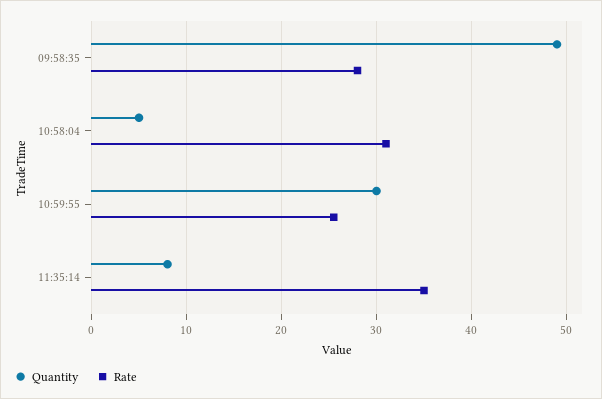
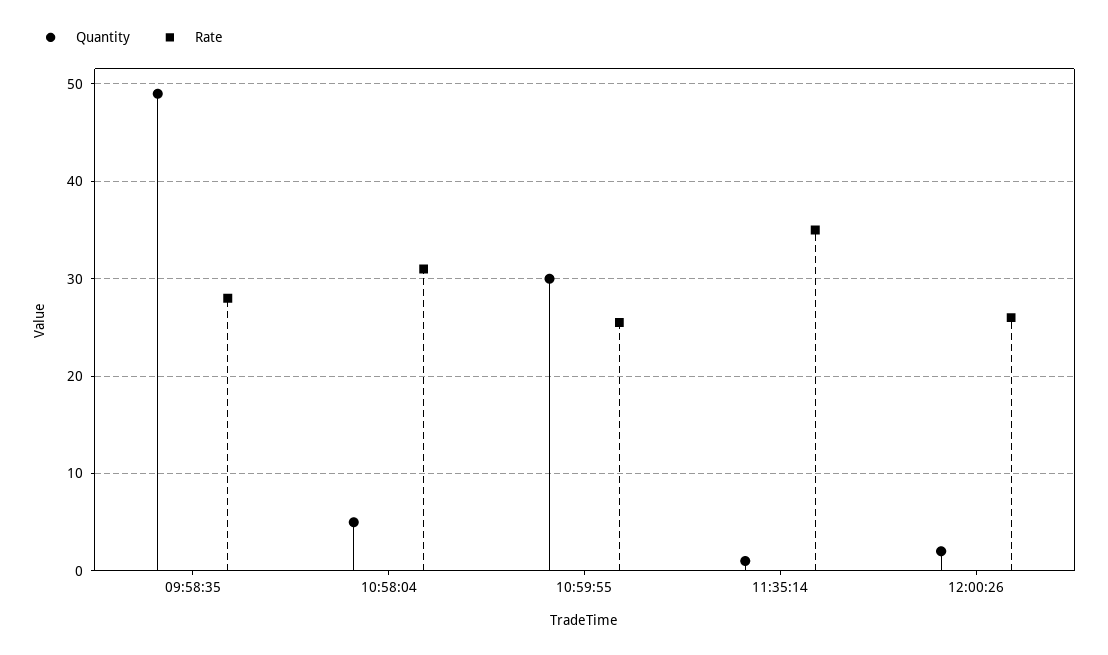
Quantity, 11:35:14: 8 -> 1
Quantity, 12:00:26: none -> 2
Rate, 12:00:26: none -> 26

